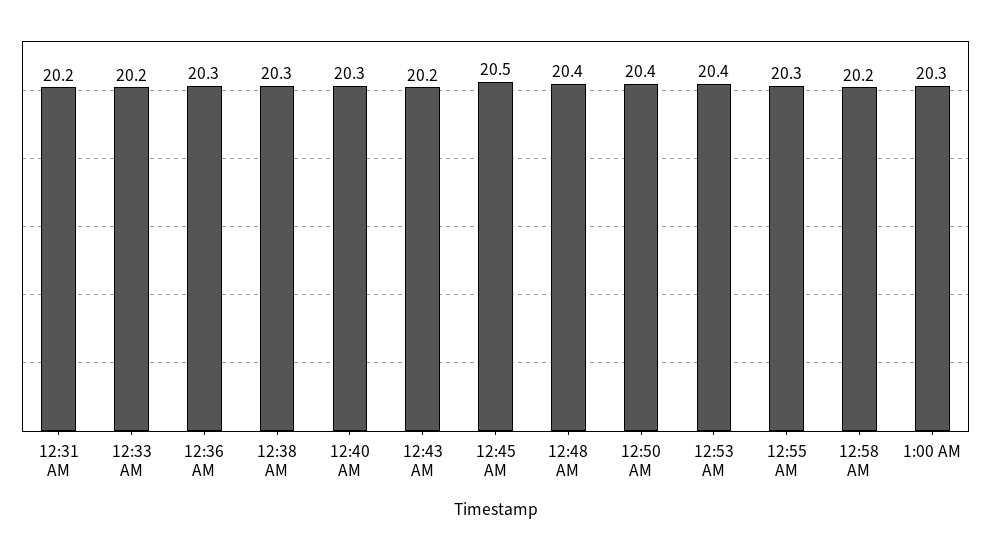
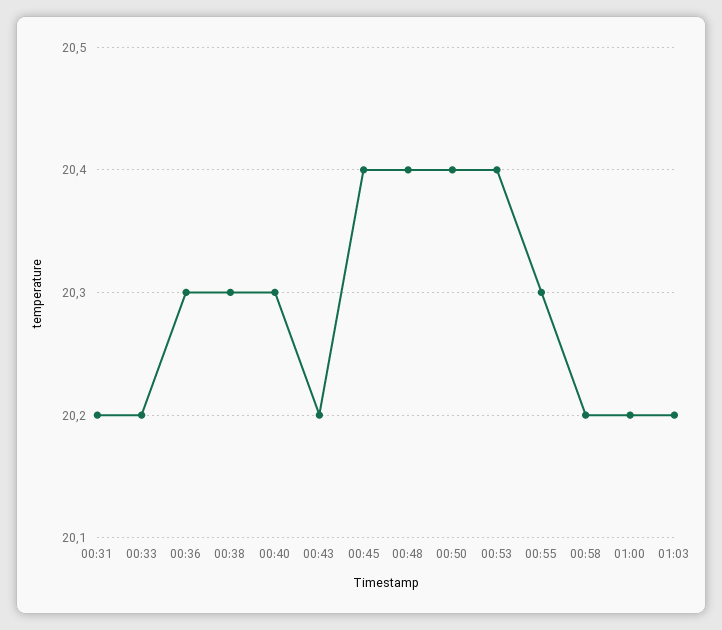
12:45 AM: 20.5 -> 20.4
1:00 AM: 20.3 -> 20.2
01:03: none -> 20.2

